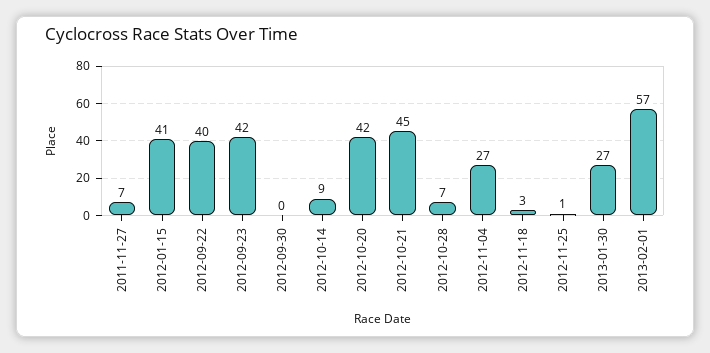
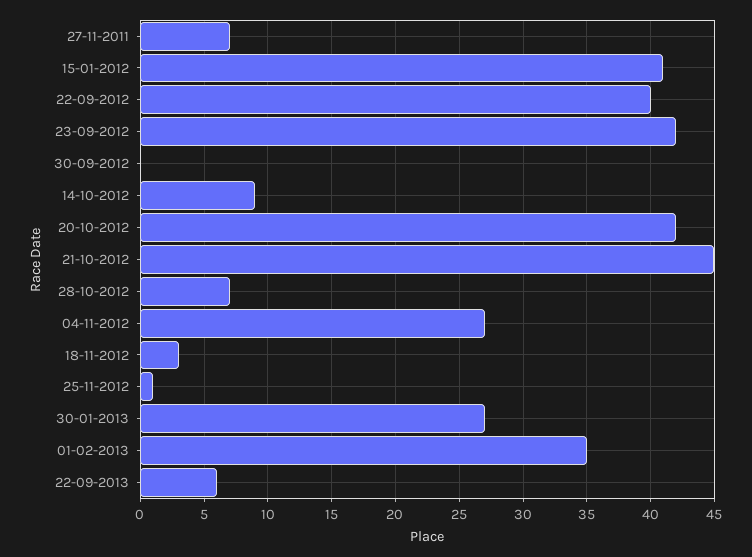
2013-02-01: 57 -> 35
22-09-2013: none -> 6

